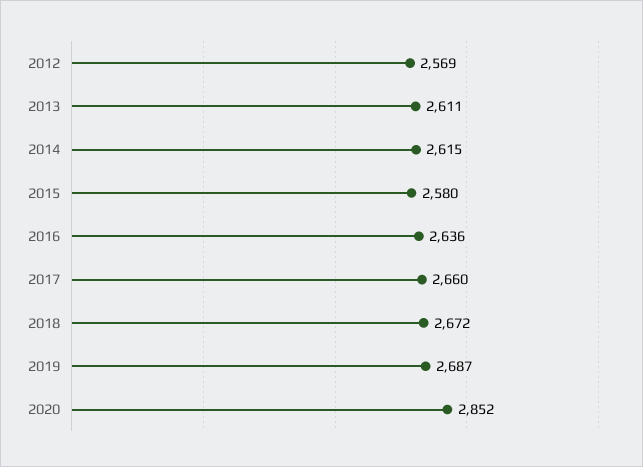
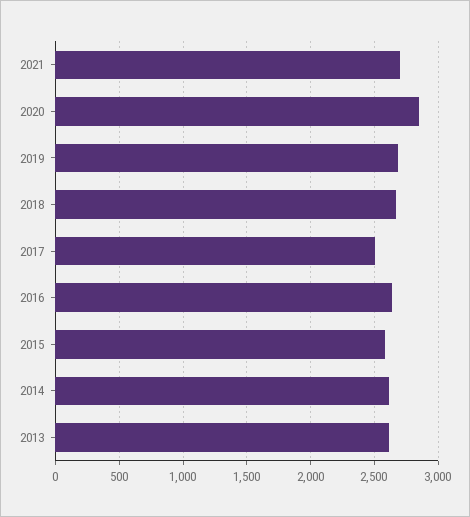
2012: 2569 -> none
2017: 2660 -> 2500
2021: none -> 2700

